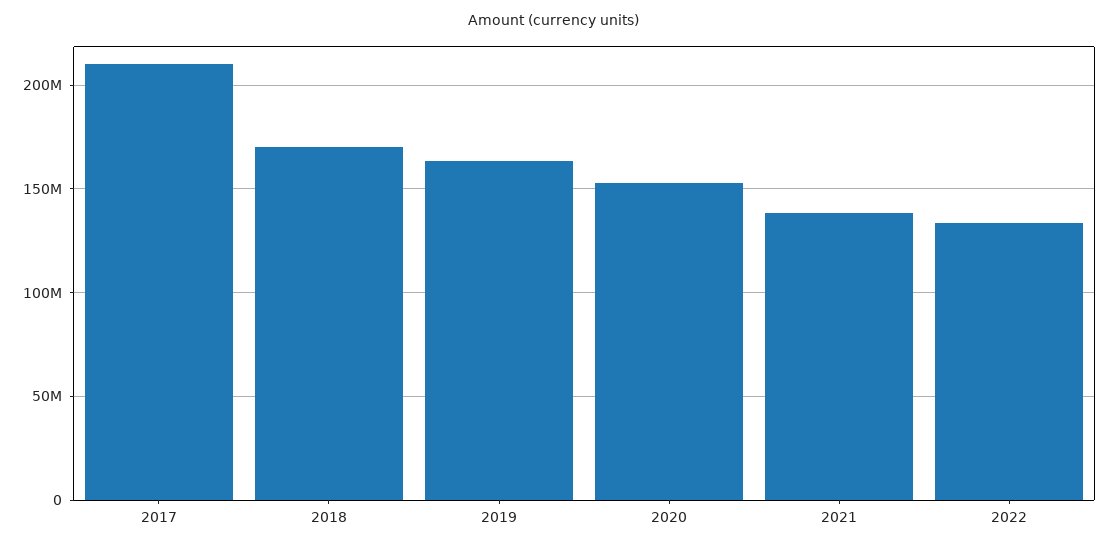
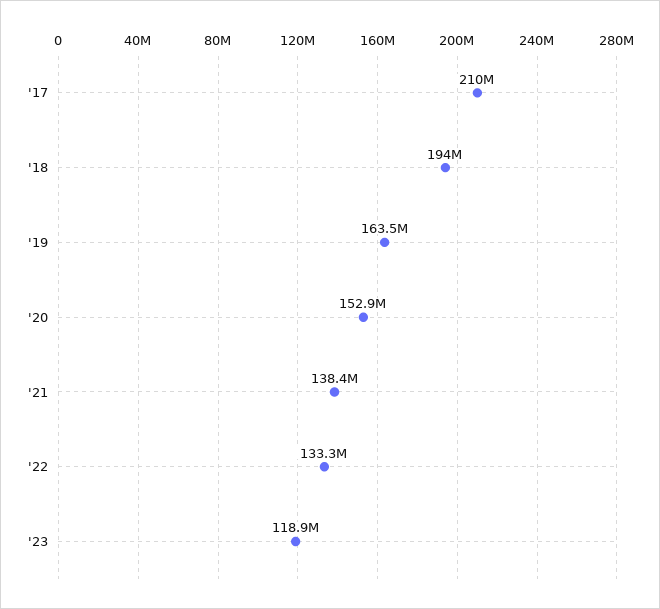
2018: 170000000 -> 194000000
'23: none -> 118900000

